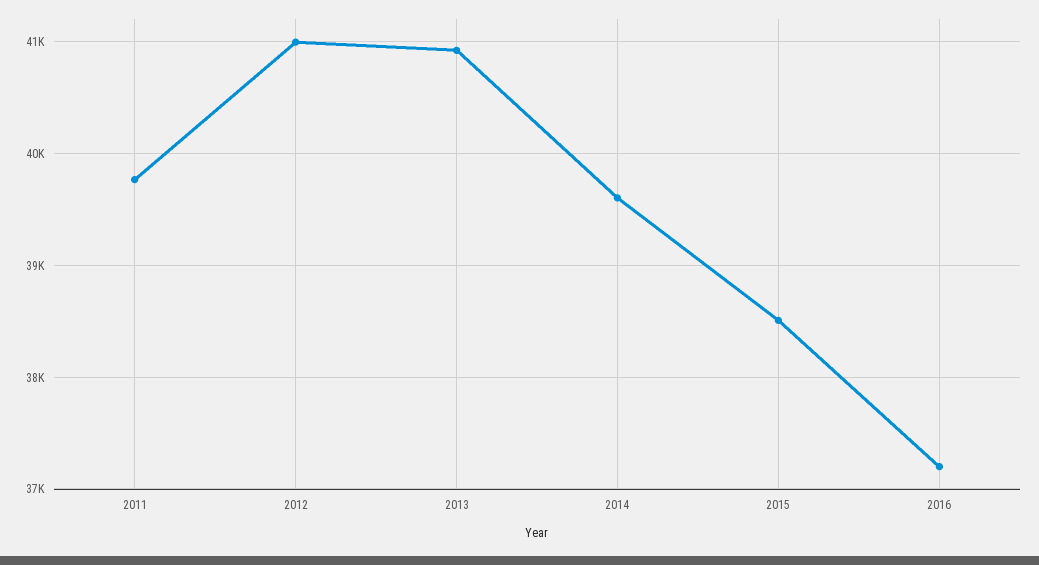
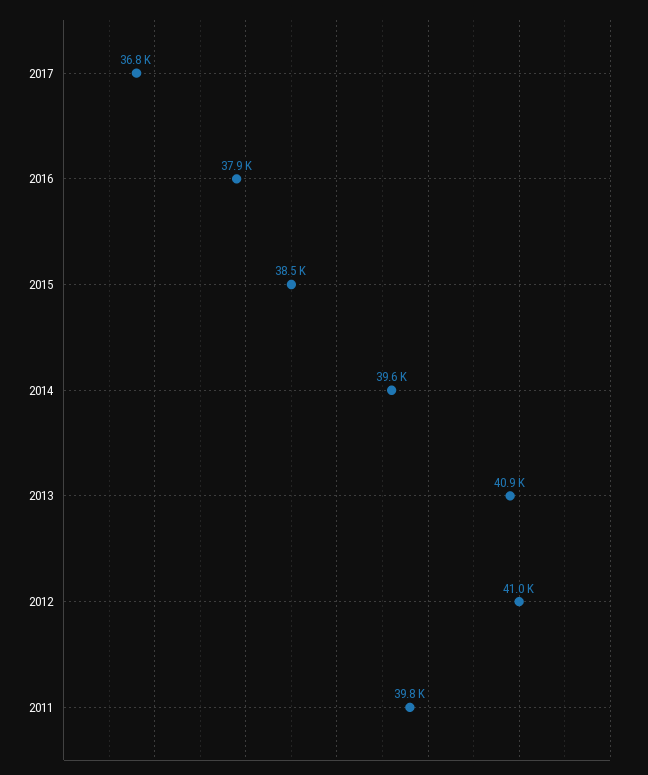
2016: 37200 -> 37900
2017: none -> 36800

